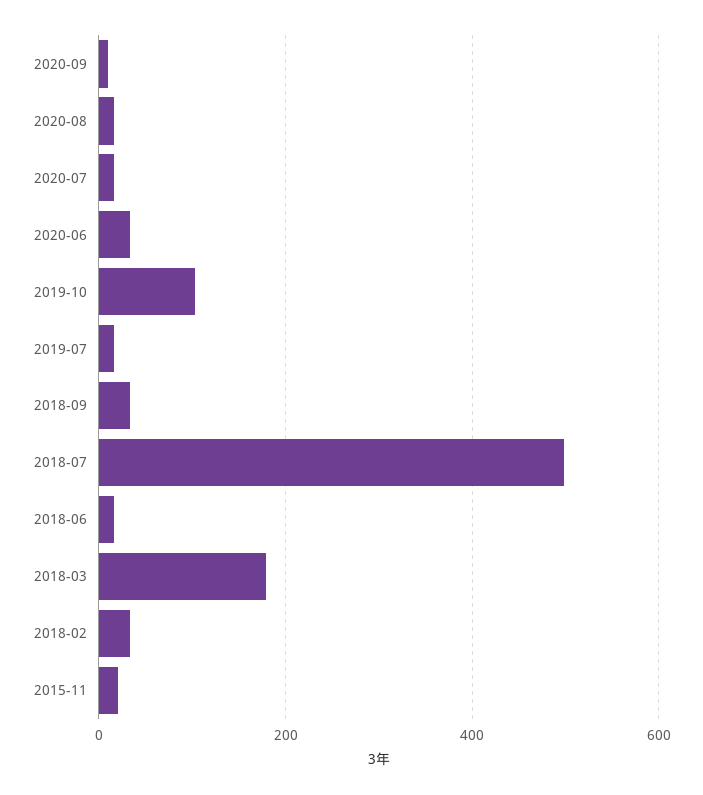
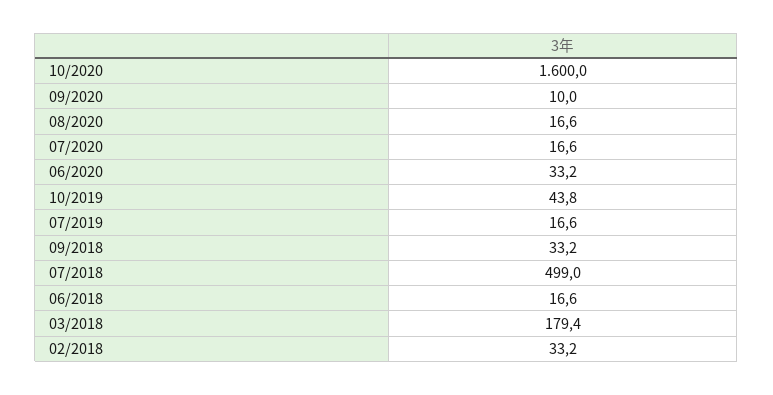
2019-10: 100 -> 43.8
2015-11: 20 -> none
10/2020: none -> 1600

